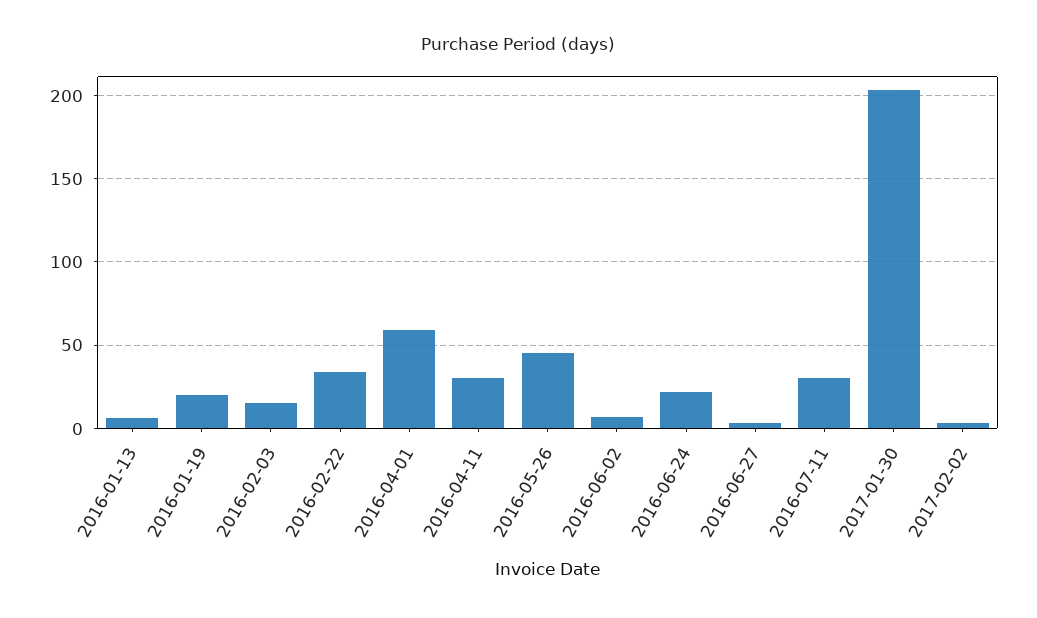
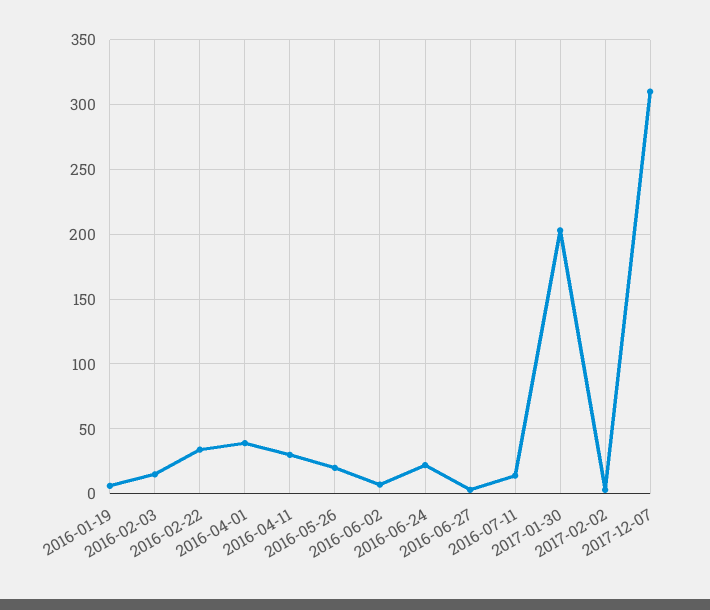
2016-01-13: 5 -> none
2016-01-19: 20 -> 5
2016-04-01: 60 -> 40
2016-05-26: 45 -> 20
2016-07-11: 30 -> 15
2017-12-07: none -> 310

